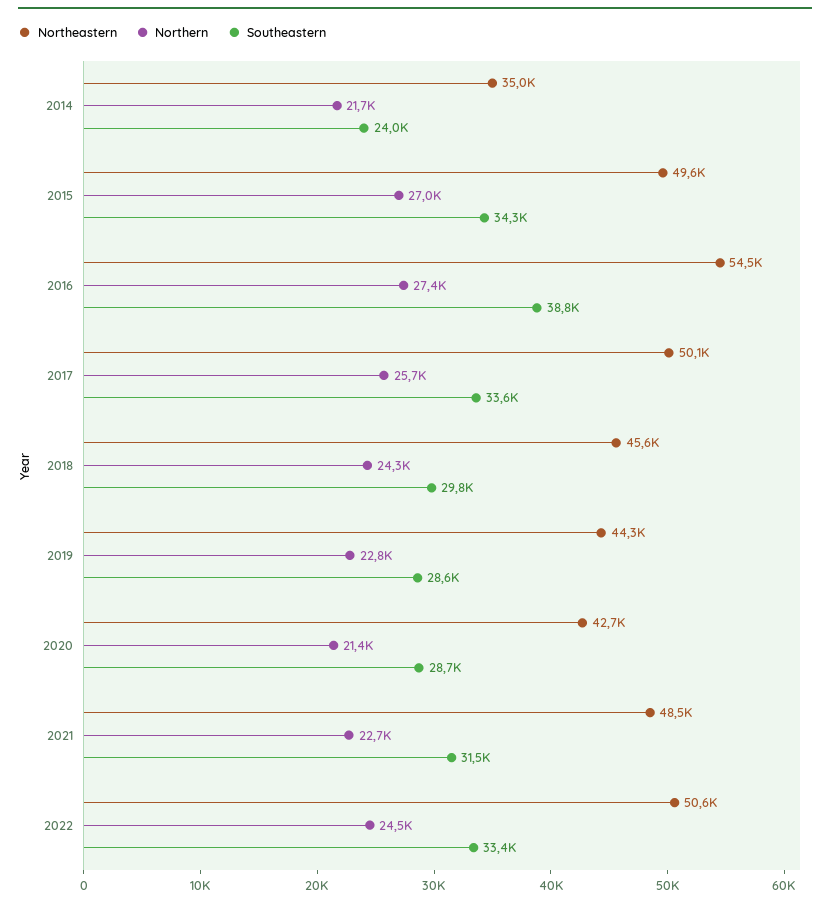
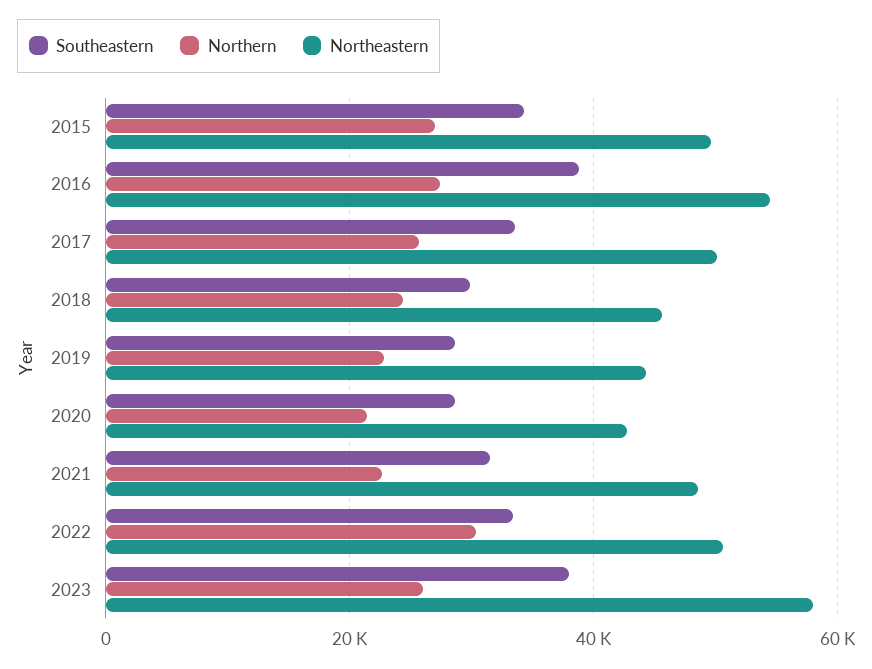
Northeastern, 2014: 35000 -> none
Northern, 2014: 21700 -> none
Southeastern, 2014: 24000 -> none
Northern, 2022: 24500 -> 30000
Southeastern, 2023: none -> 38000
Northern, 2023: none -> 26000
Northeastern, 2023: none -> 58000

